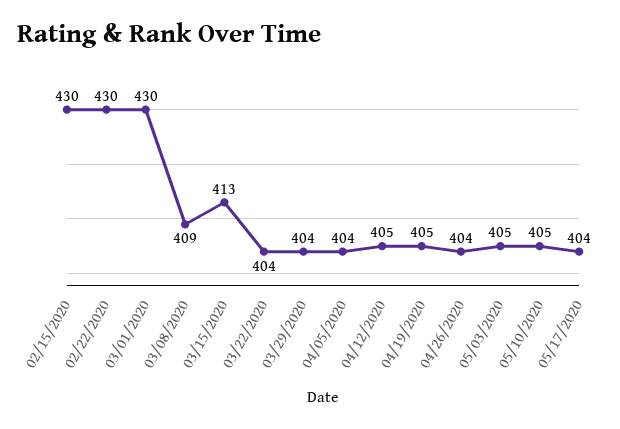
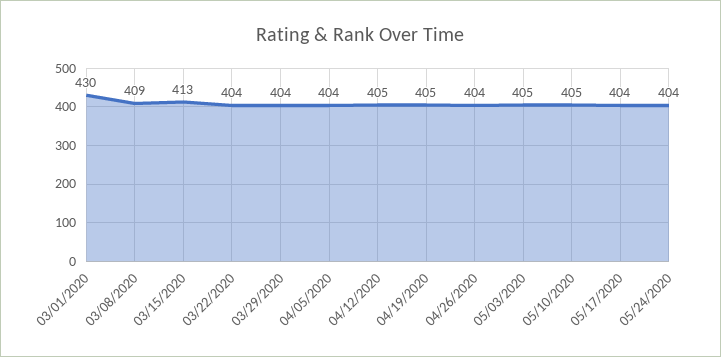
02/15/2020: 430 -> none
02/22/2020: 430 -> none
05/24/2020: none -> 404

